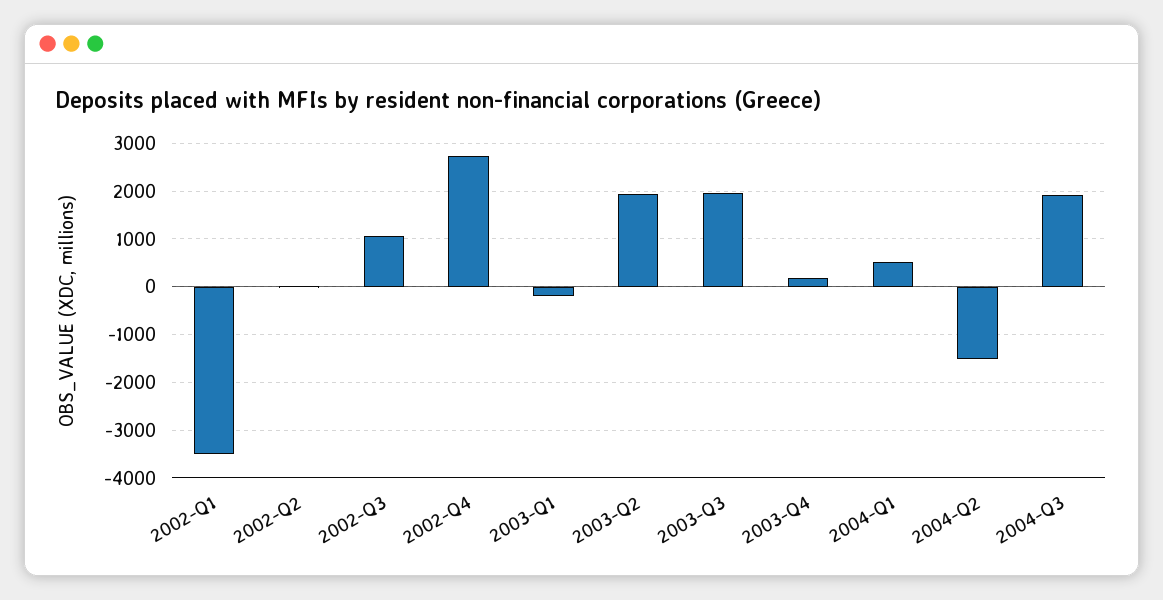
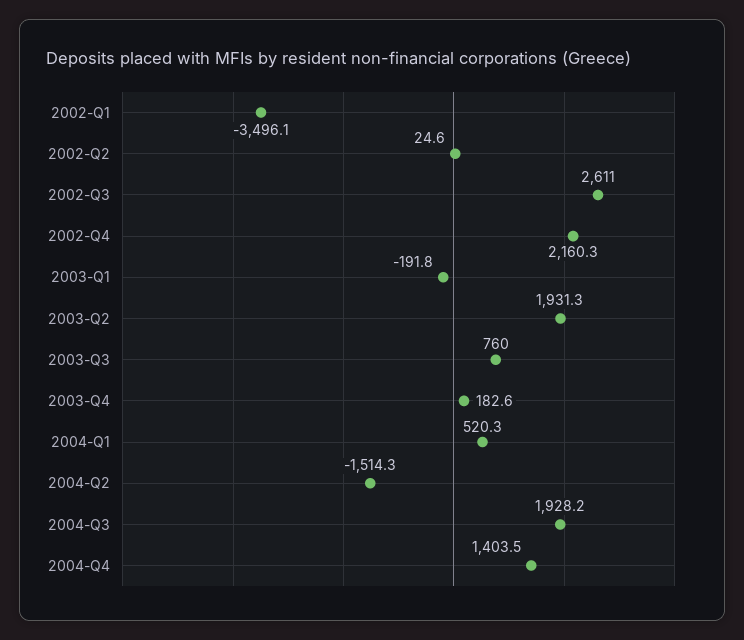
2002-Q3: 1000 -> 2611
2002-Q4: 2800 -> 2160.3
2003-Q3: 2000 -> 760
2004-Q4: none -> 1403.5

